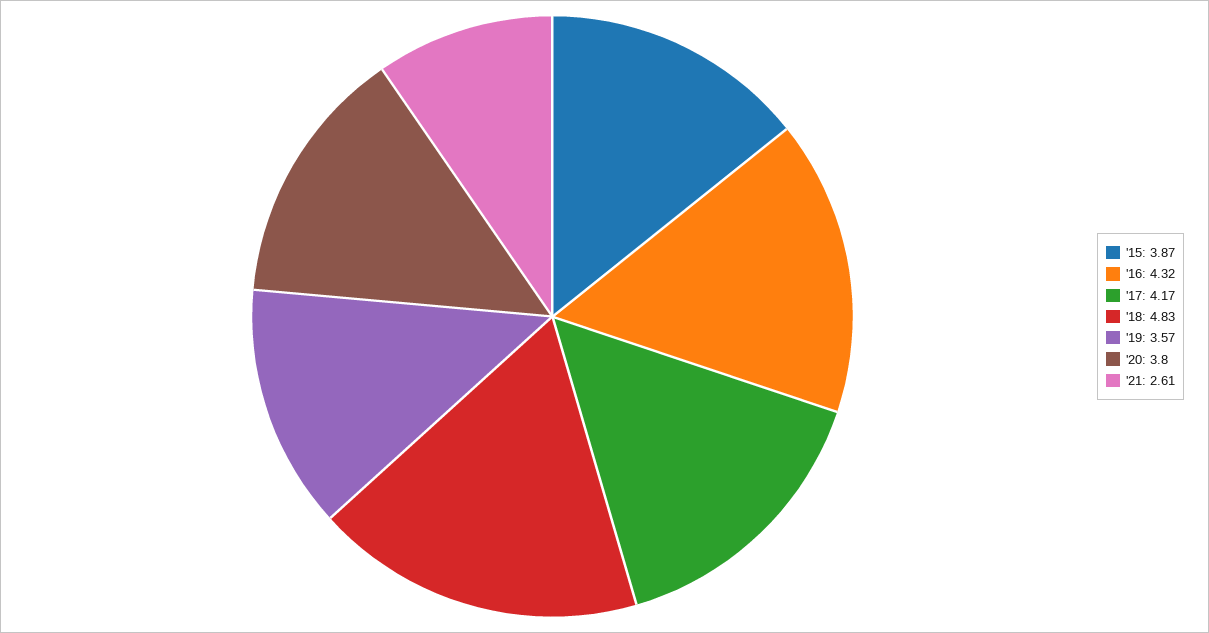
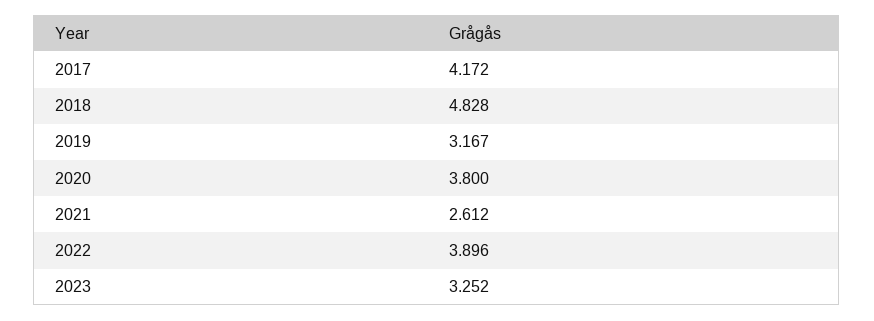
'15: 3.87 -> none
'16: 4.32 -> none
'19: 3.57 -> 3.167
2022: none -> 3.896
2023: none -> 3.252

